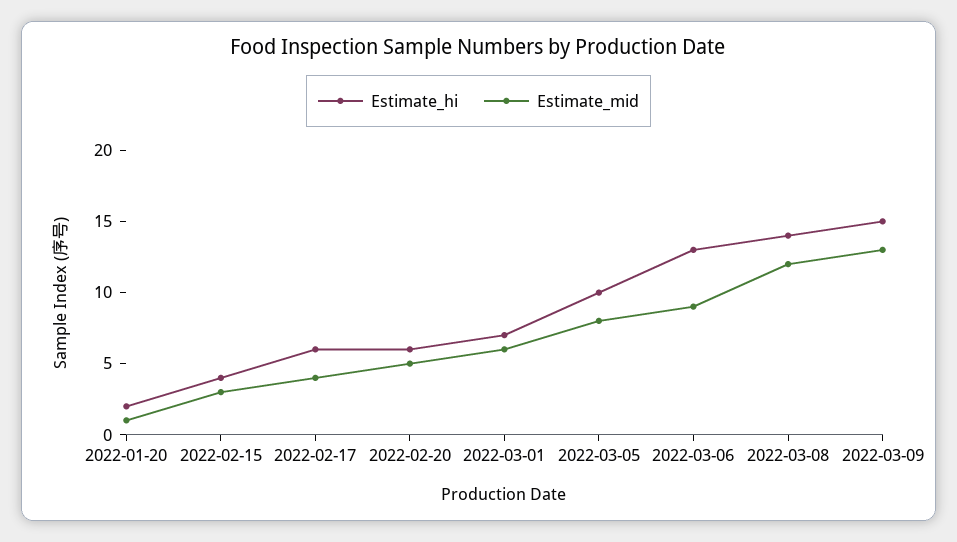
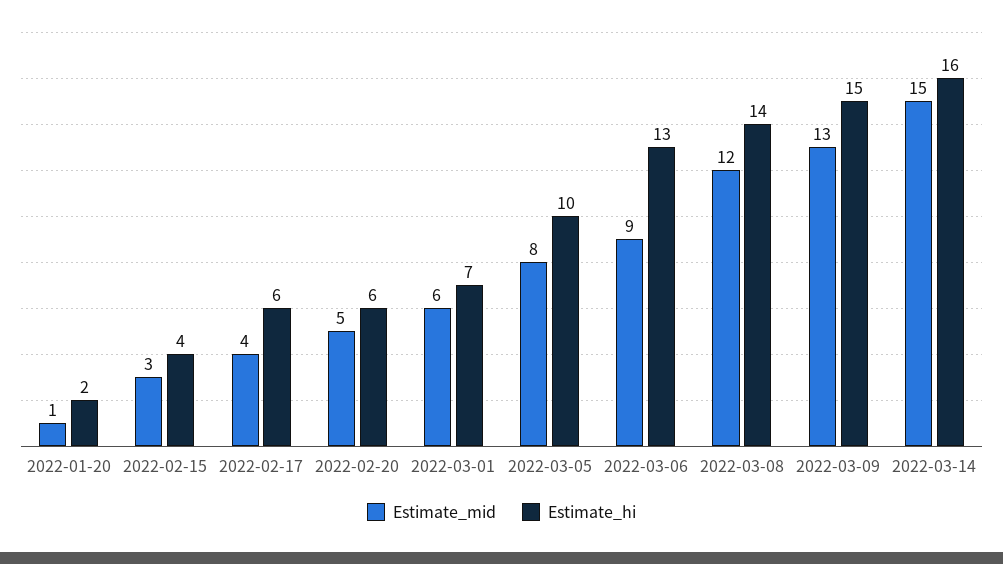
Estimate_mid, 2022-03-14: none -> 15
Estimate_hi, 2022-03-14: none -> 16

